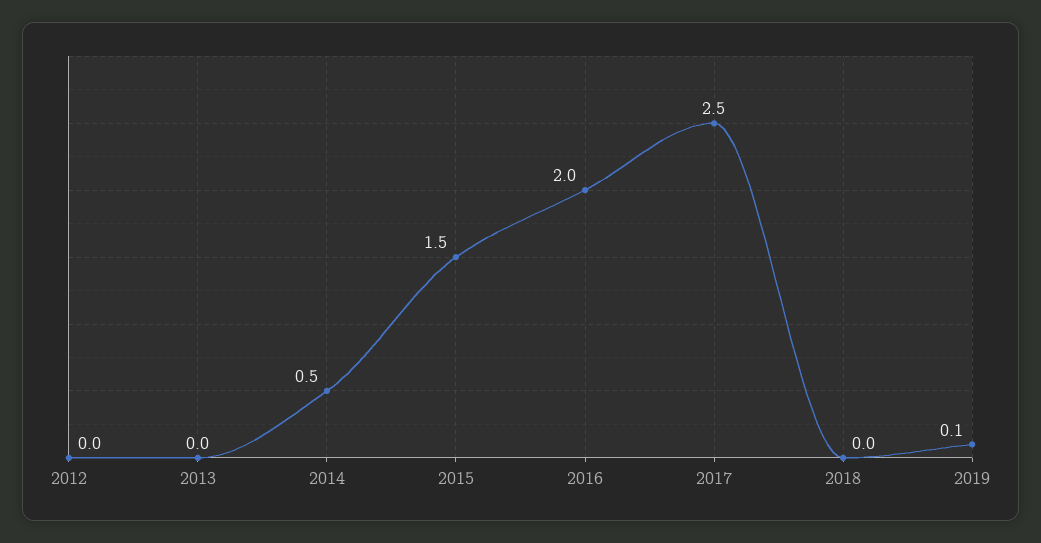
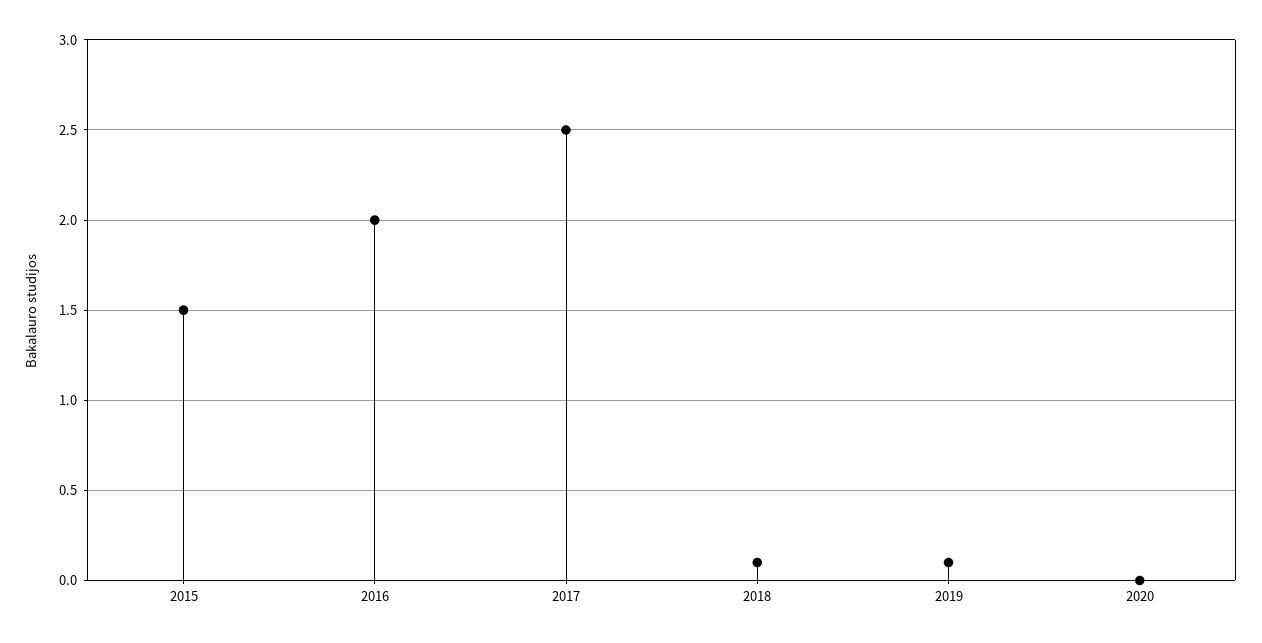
2012: 0 -> none
2013: 0 -> none
2014: 0.5 -> none
2018: 0 -> 0.1
2020: none -> 0

